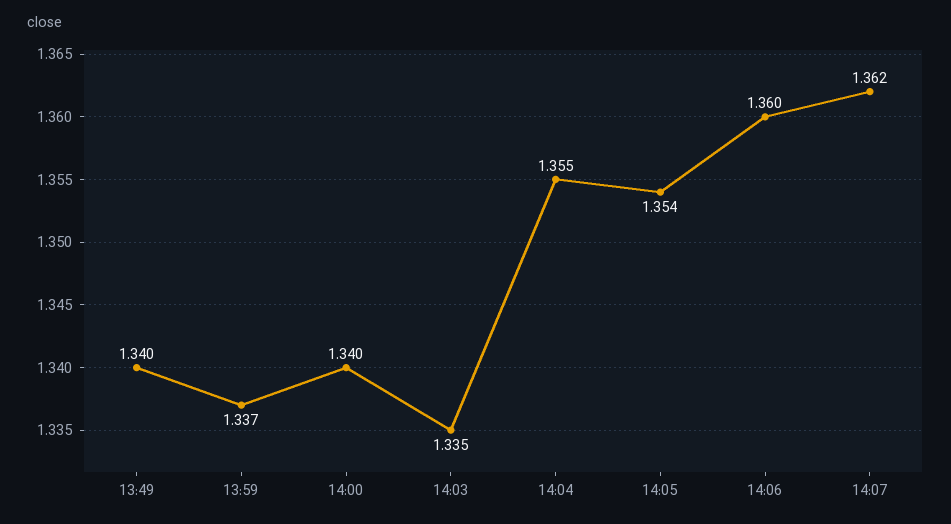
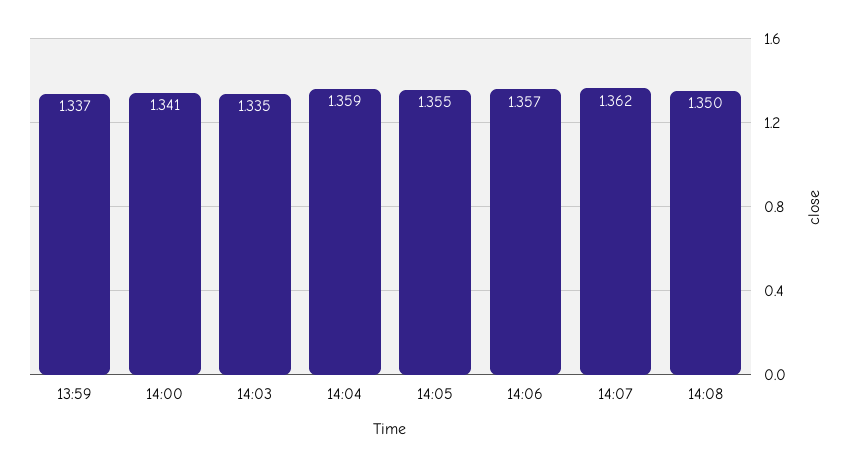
13:49: 1.34 -> none
14:00: 1.34 -> 1.341
14:04: 1.355 -> 1.359
14:05: 1.354 -> 1.355
14:06: 1.36 -> 1.357
14:08: none -> 1.35

